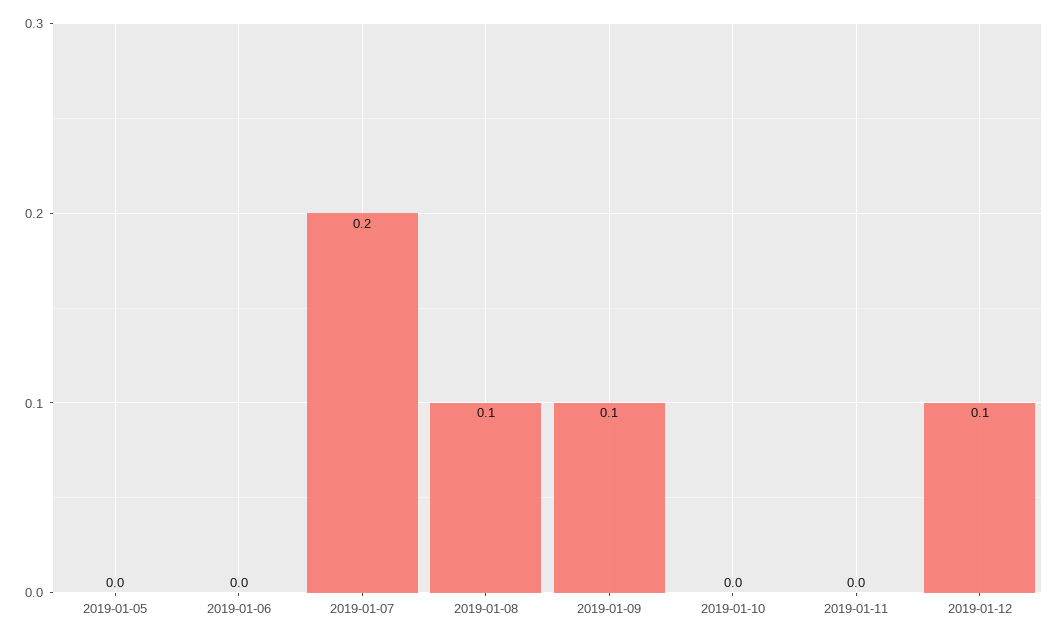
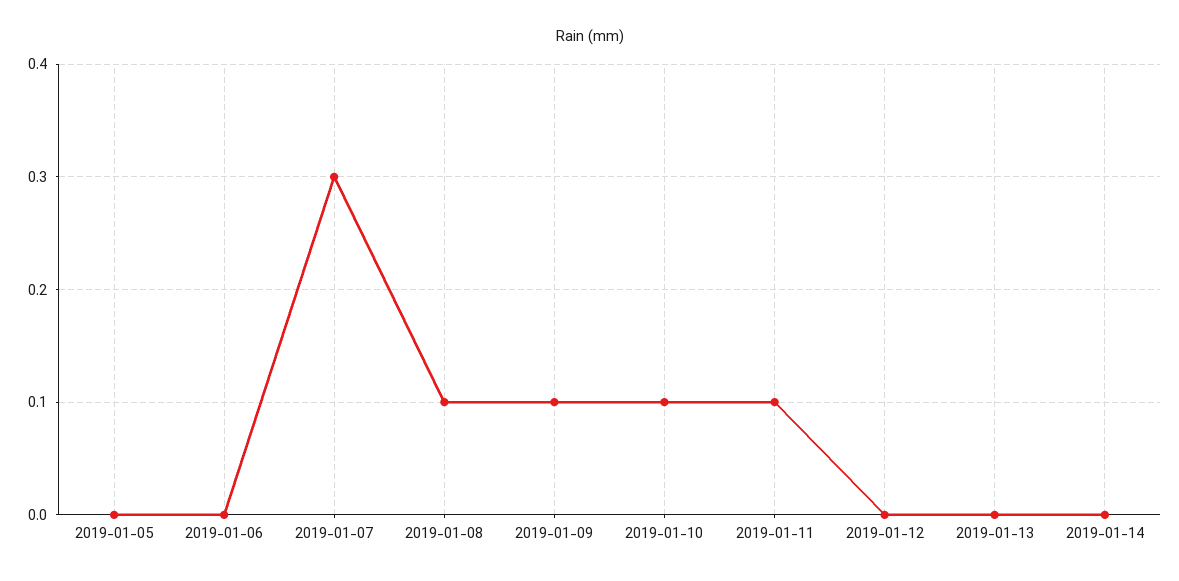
2019-01-07: 0.2 -> 0.3
2019-01-10: 0 -> 0.1
2019-01-11: 0 -> 0.1
2019-01-12: 0.1 -> 0
2019-01-13: none -> 0
2019-01-14: none -> 0

